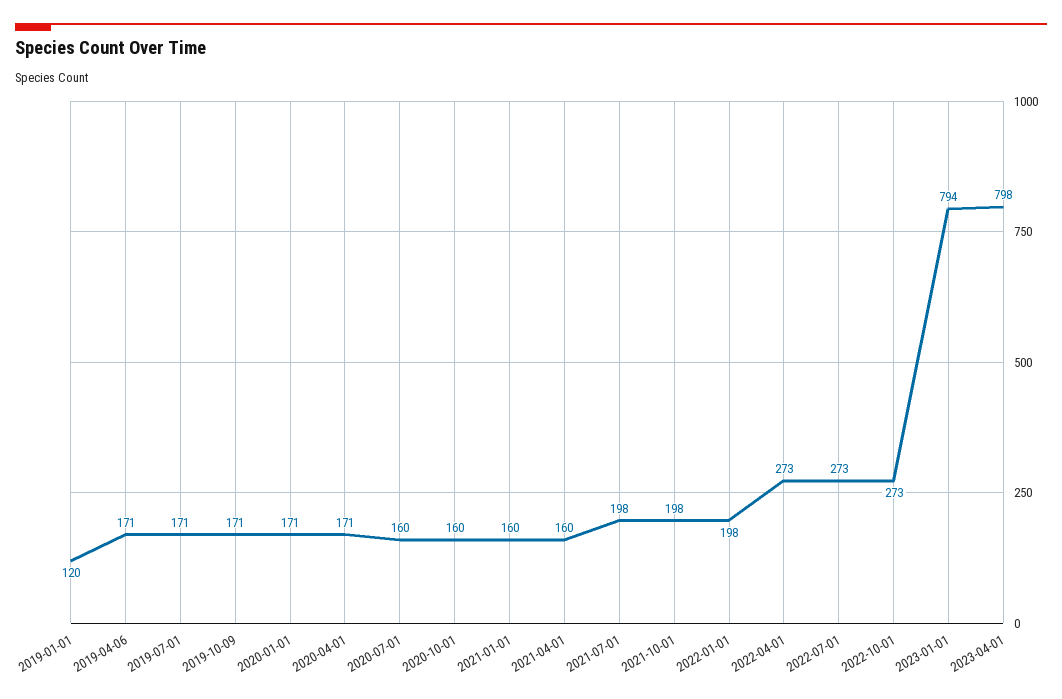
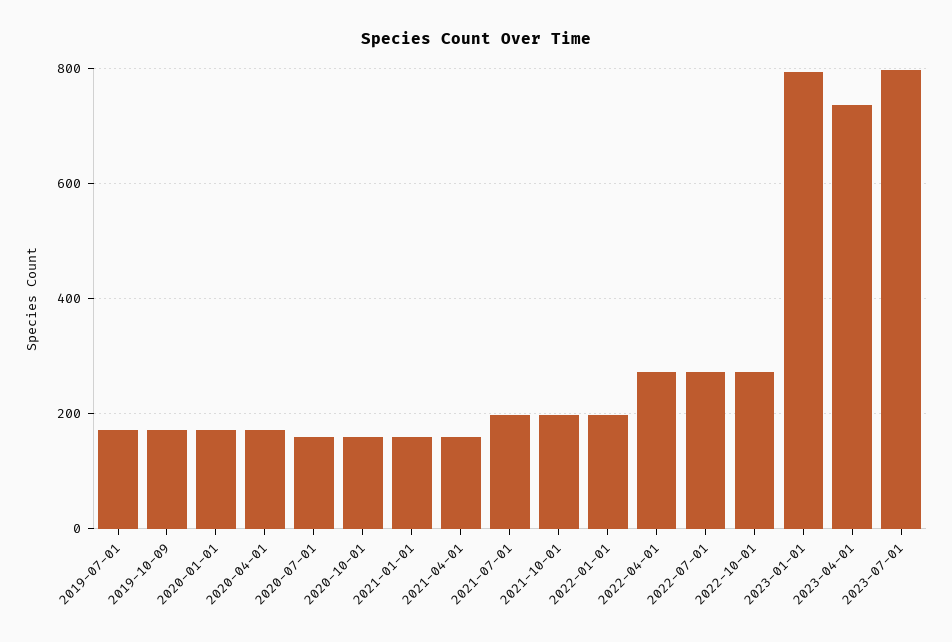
2019-01-01: 120 -> none
2019-04-06: 171 -> none
2023-04-01: 798 -> 740
2023-07-01: none -> 800

